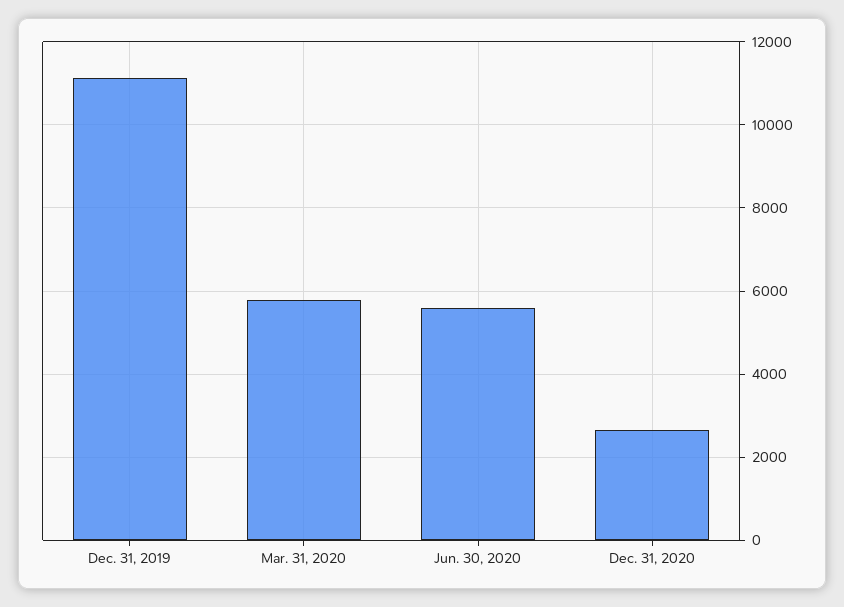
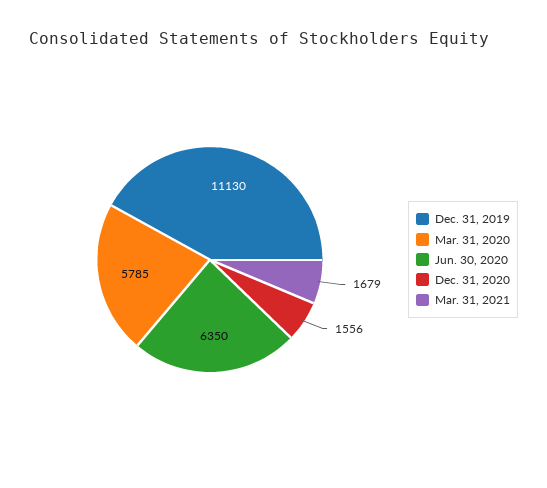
Jun. 30, 2020: 5600 -> 6350
Dec. 31, 2020: 2600 -> 1556
Mar. 31, 2021: none -> 1679

